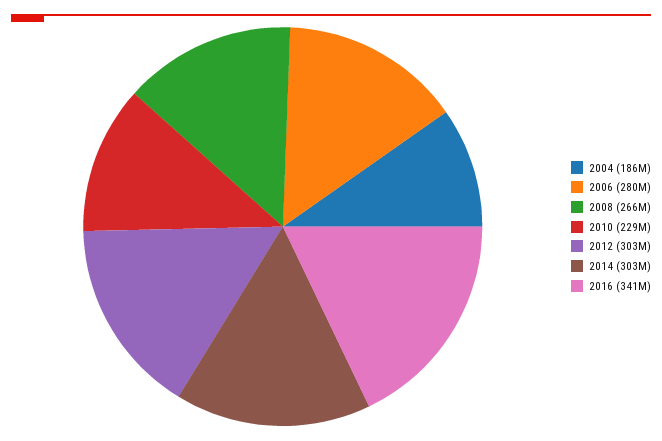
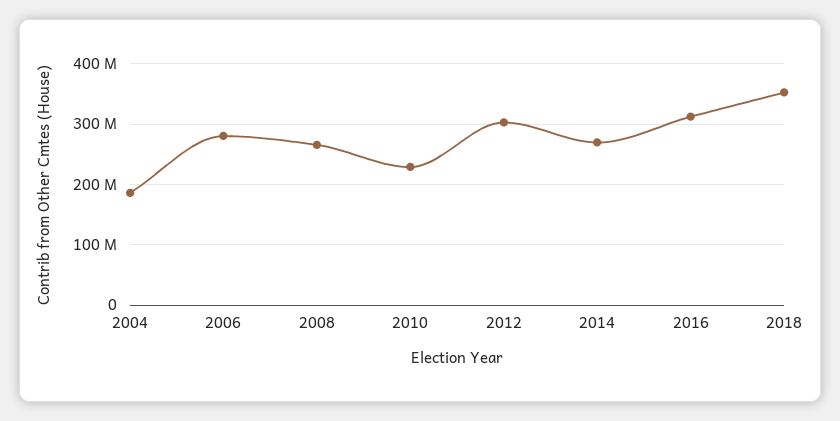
2014: 303000000 -> 270000000
2016: 341000000 -> 310000000
2018: none -> 350000000

